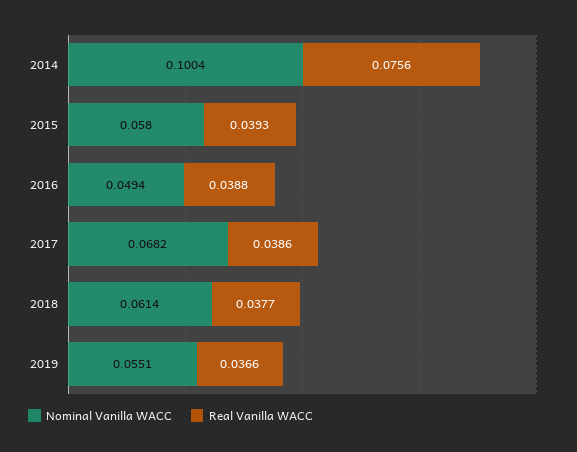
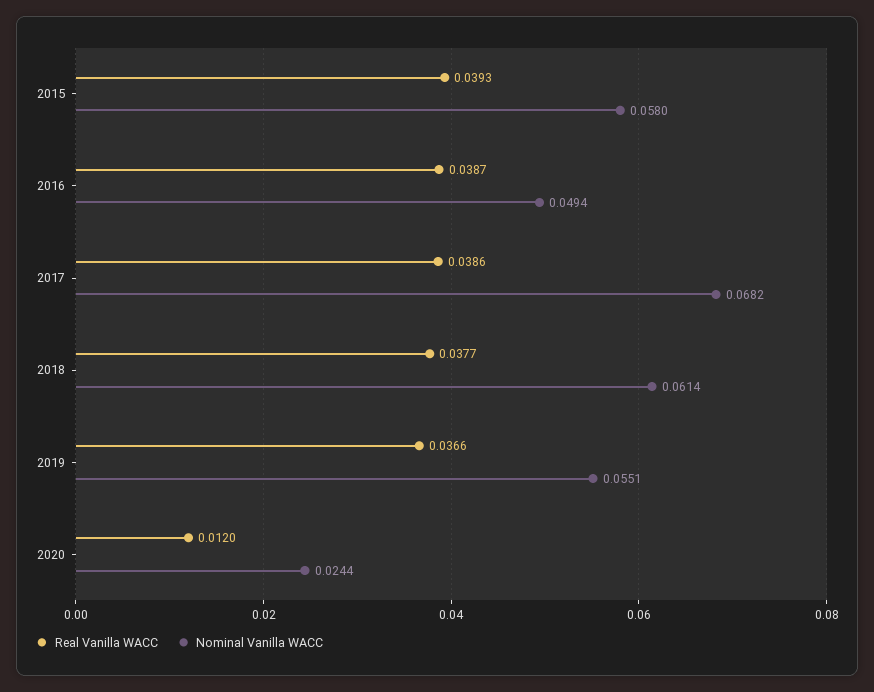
Nominal Vanilla WACC, 2014: 0.1004 -> none
Real Vanilla WACC, 2014: 0.0756 -> none
Real Vanilla WACC, 2016: 0.0388 -> 0.0387
Real Vanilla WACC, 2020: none -> 0.012
Nominal Vanilla WACC, 2020: none -> 0.0244

